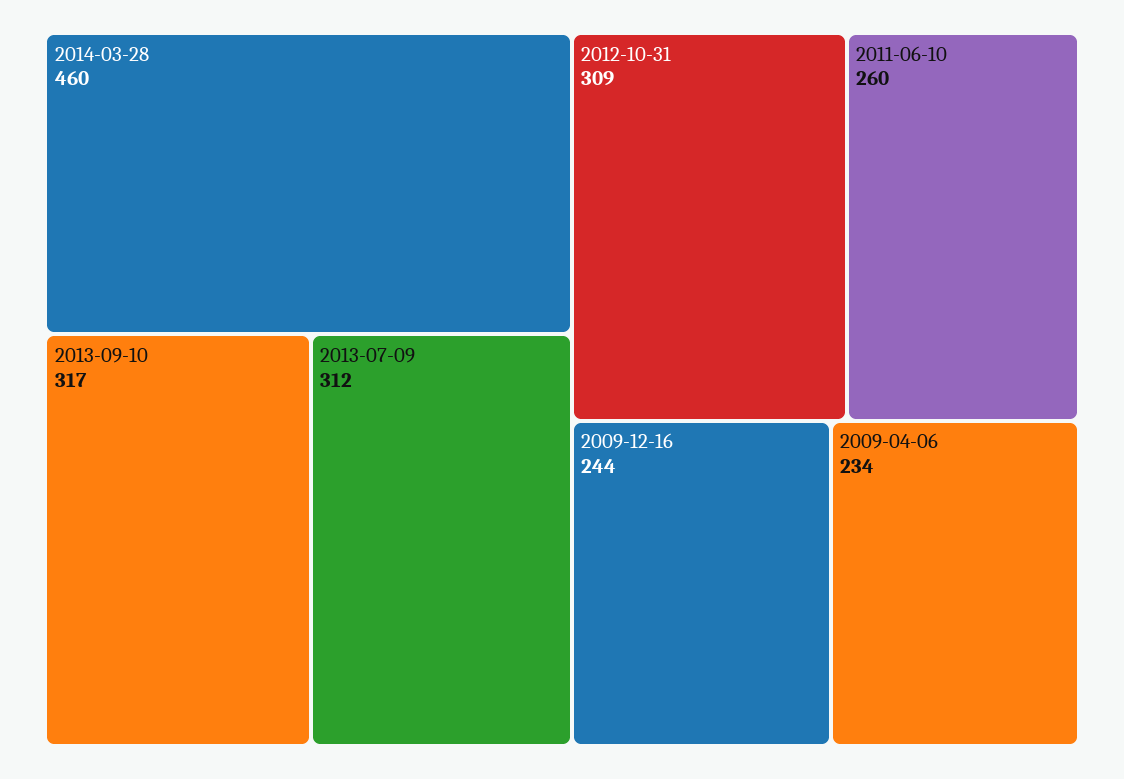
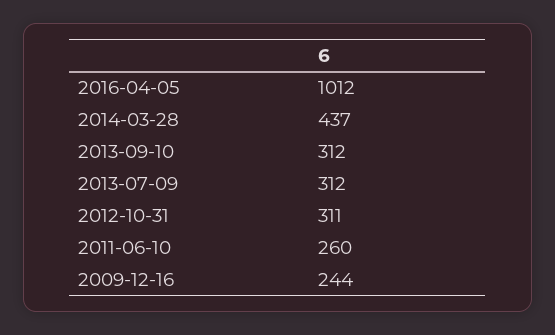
2014-03-28: 460 -> 437
2013-09-10: 317 -> 312
2012-10-31: 309 -> 311
2009-04-06: 234 -> none
2016-04-05: none -> 1012

